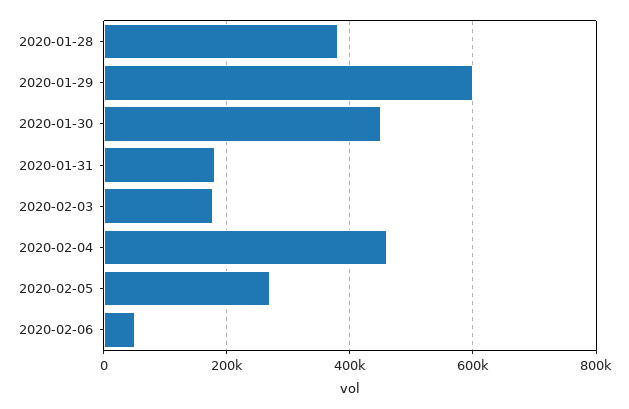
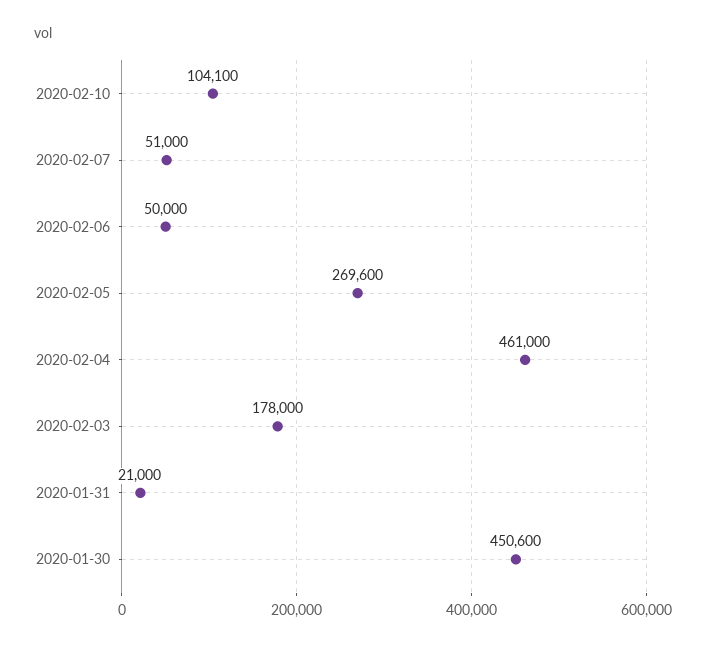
2020-01-28: 380000 -> none
2020-01-29: 600000 -> none
2020-01-31: 180000 -> 21000
2020-02-10: none -> 104100
2020-02-07: none -> 51000

